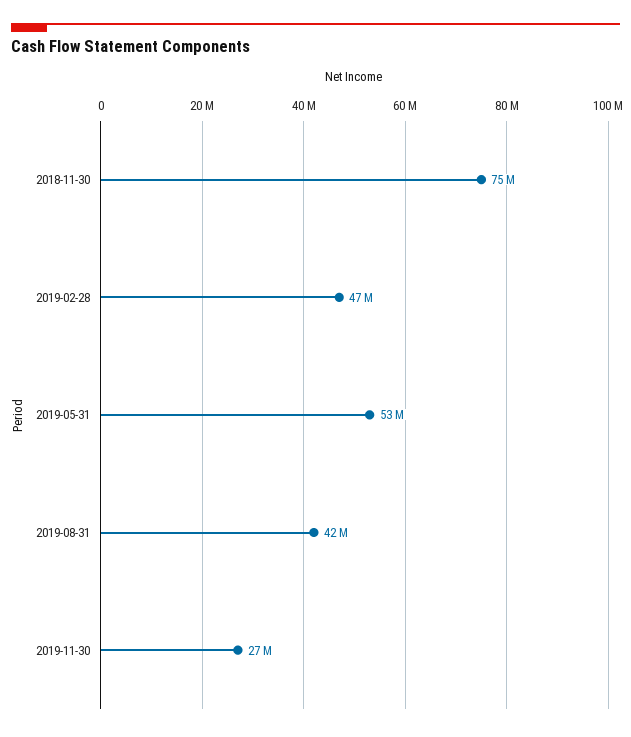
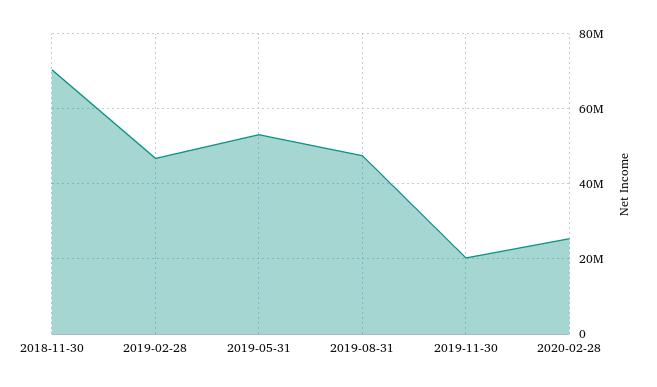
2018-11-30: 75000000 -> 70000000
2019-08-31: 42000000 -> 48000000
2019-11-30: 27000000 -> 20000000
2020-02-28: none -> 26000000

